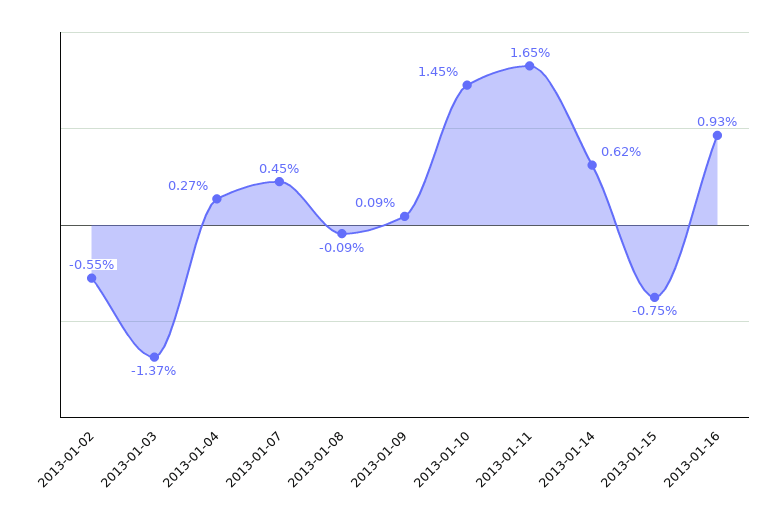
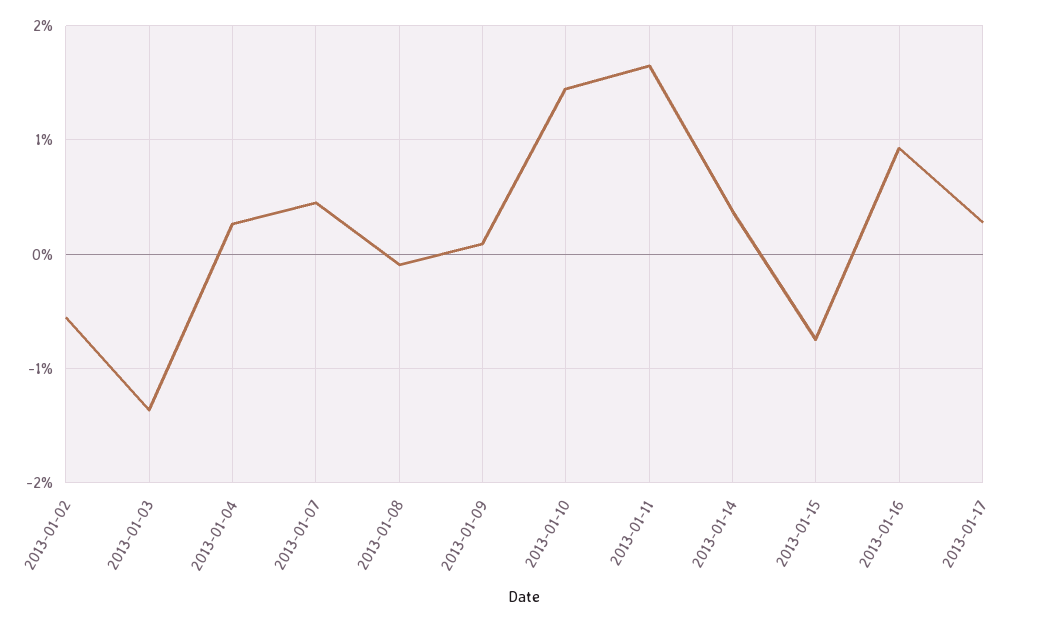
2013-01-14: 0.62 -> 0.4
2013-01-17: none -> 0.3

